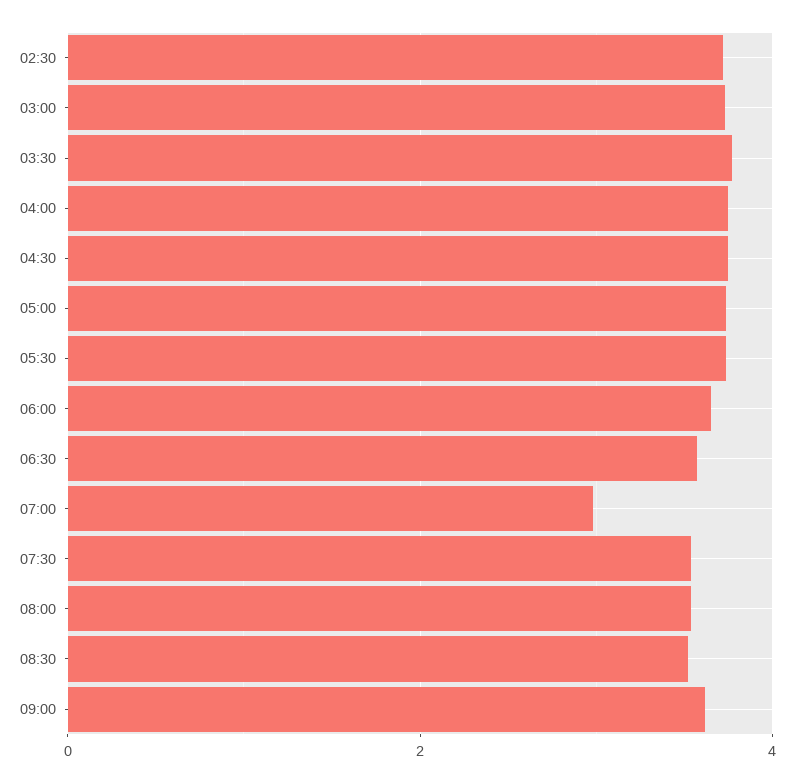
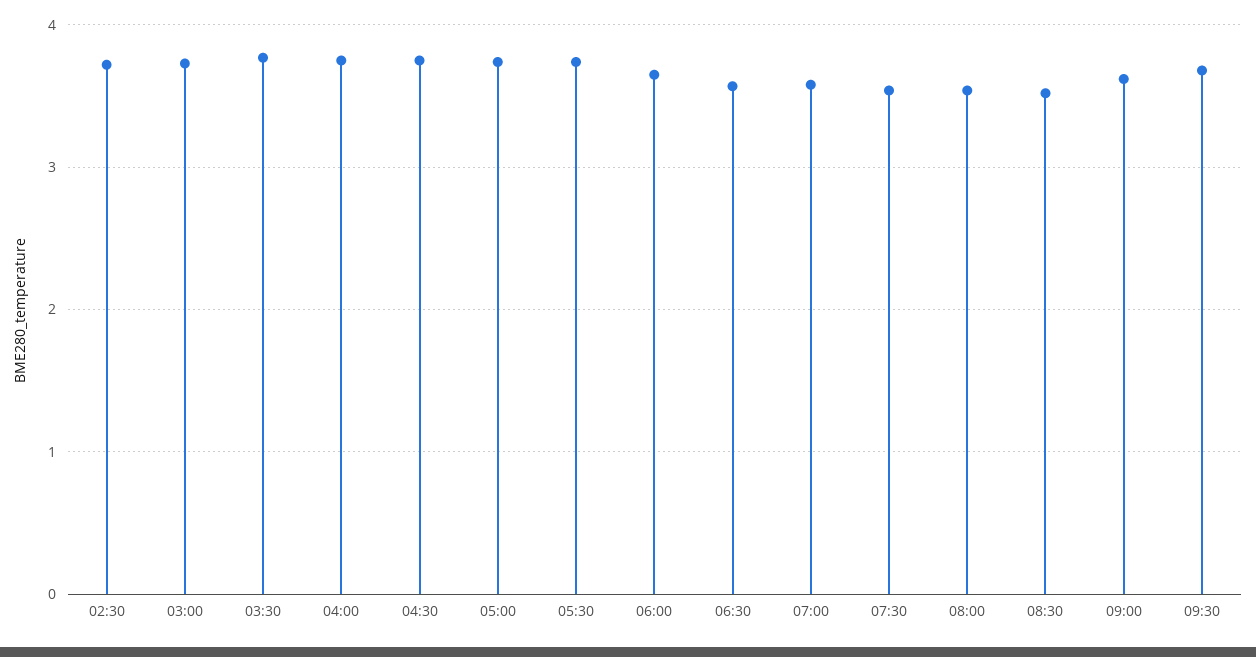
07:00: 3 -> 3.6
09:30: none -> 3.7

